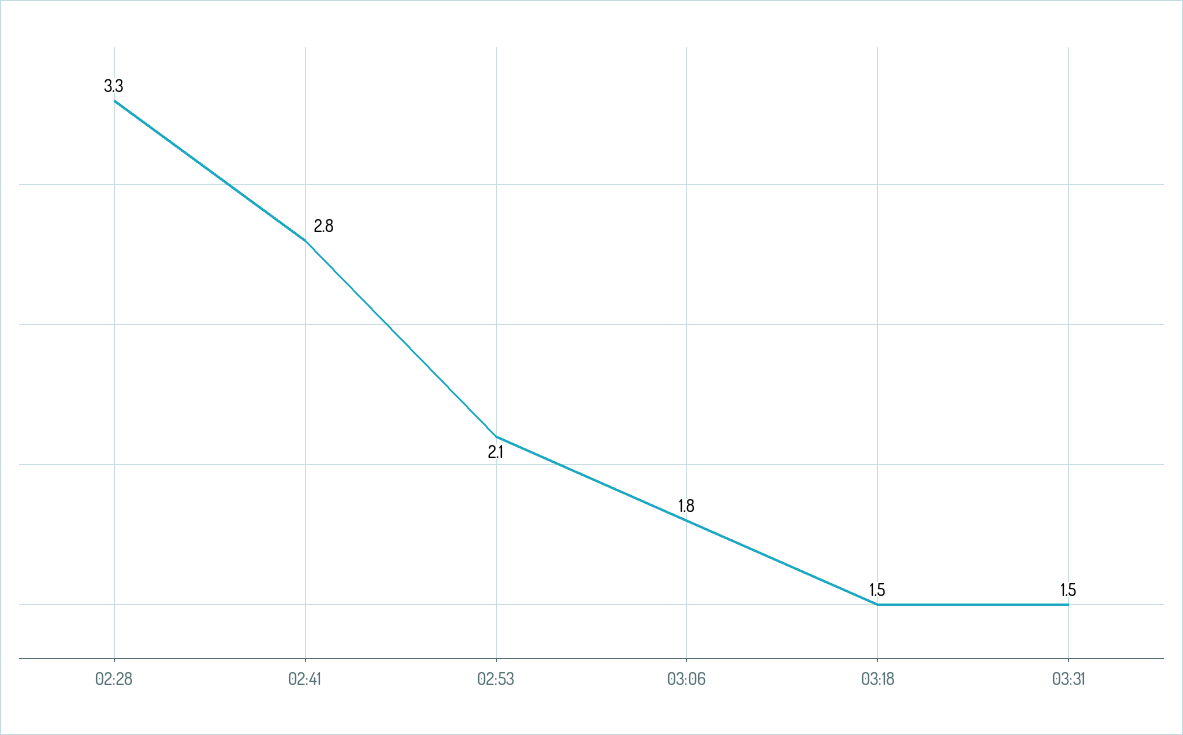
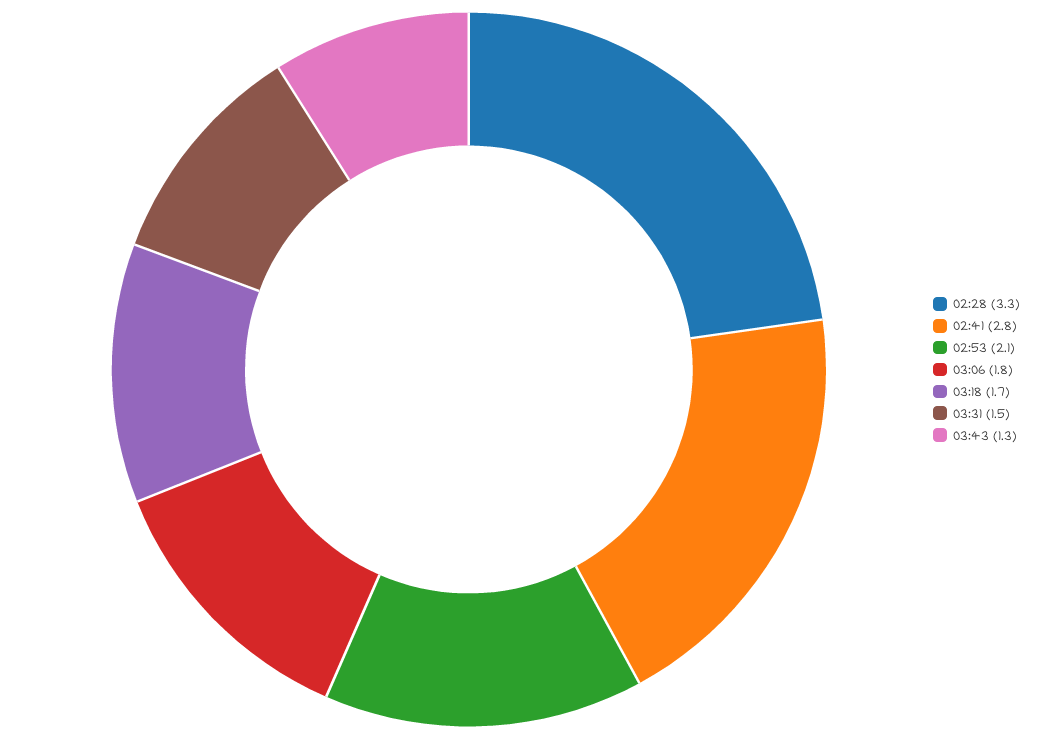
03:18: 1.5 -> 1.7
03:43: none -> 1.3

